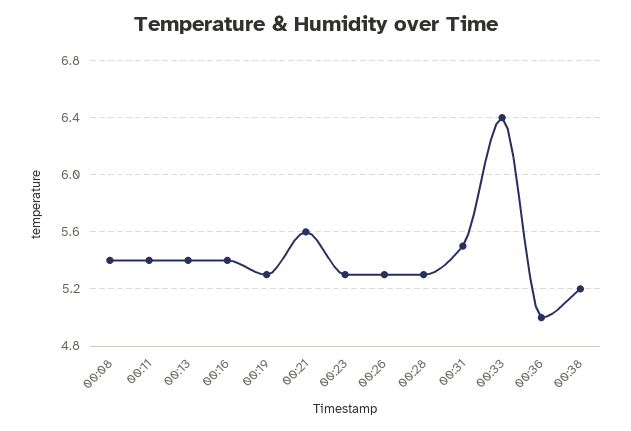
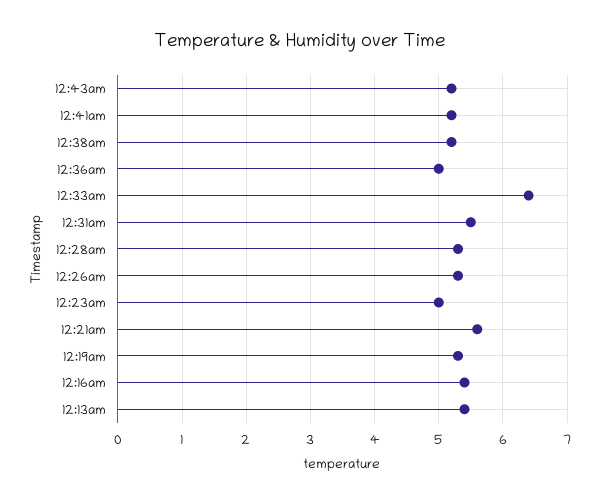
00:08: 5.4 -> none
00:11: 5.4 -> none
00:23: 5.3 -> 5
12:43am: none -> 5.2
12:41am: none -> 5.2

